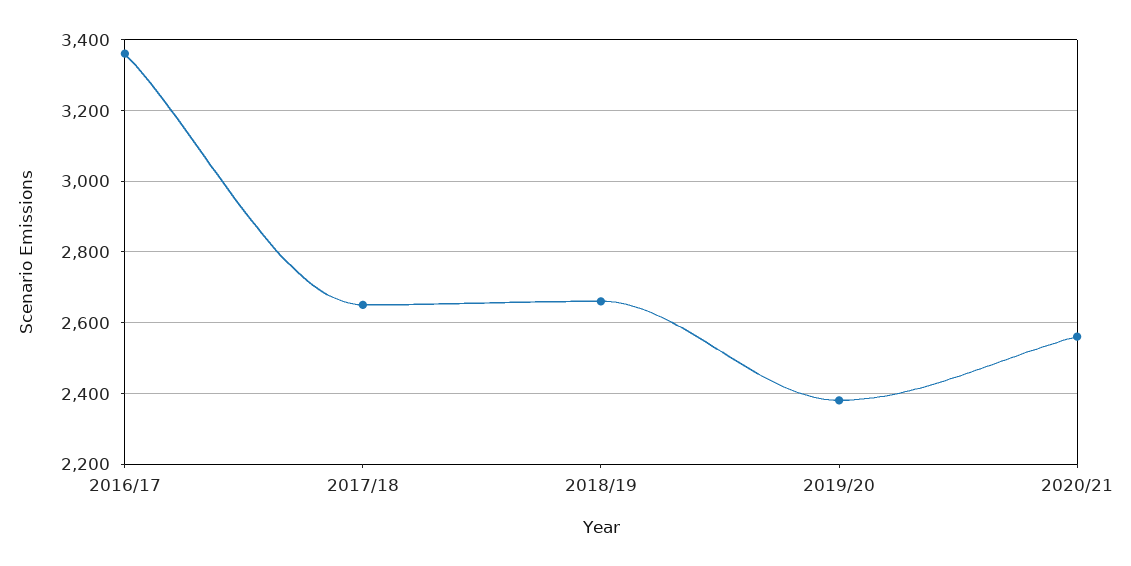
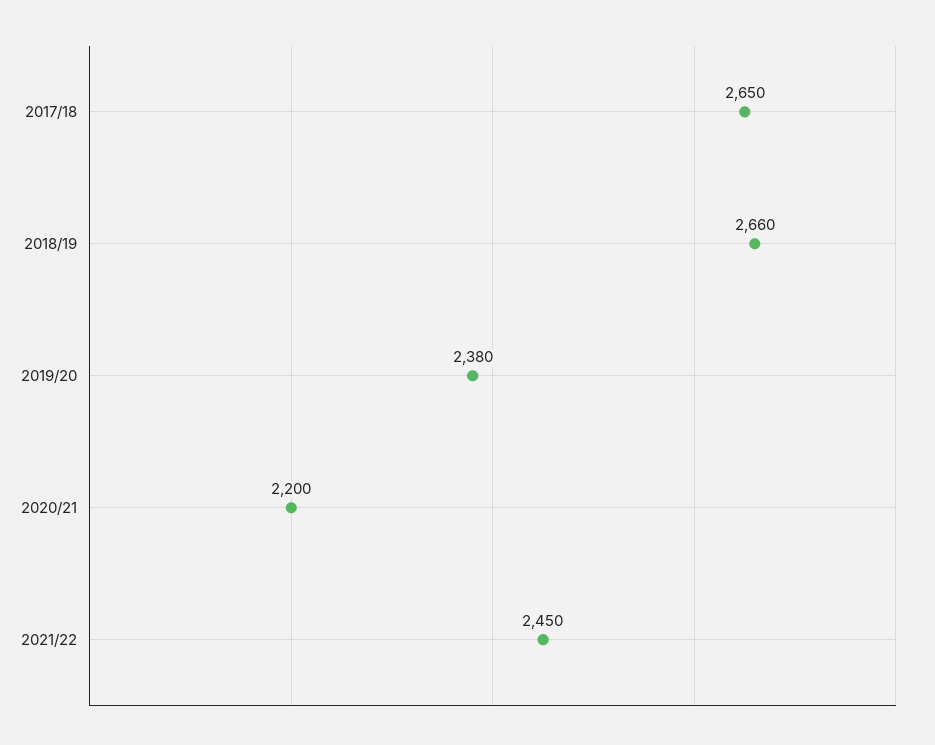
2016/17: 3360 -> none
2020/21: 2560 -> 2200
2021/22: none -> 2450

